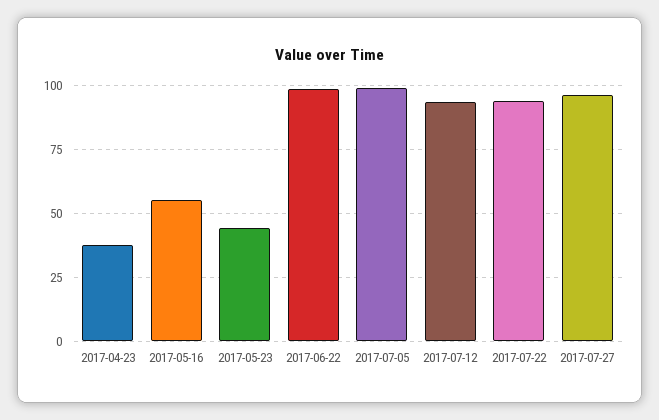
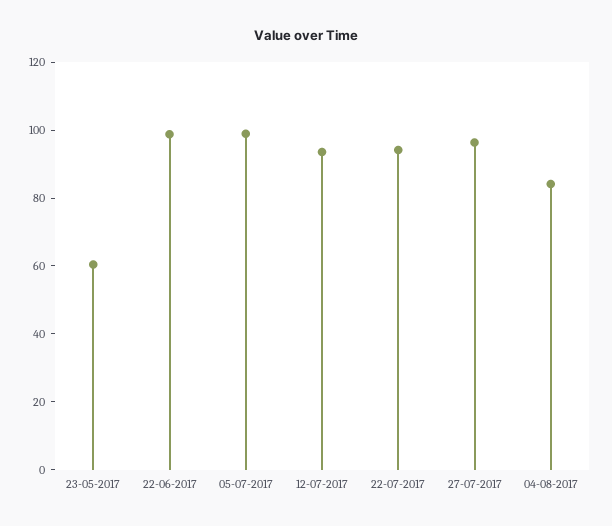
2017-04-23: 37.5 -> none
2017-05-16: 55 -> none
2017-05-23: 45 -> 60
04-08-2017: none -> 85

